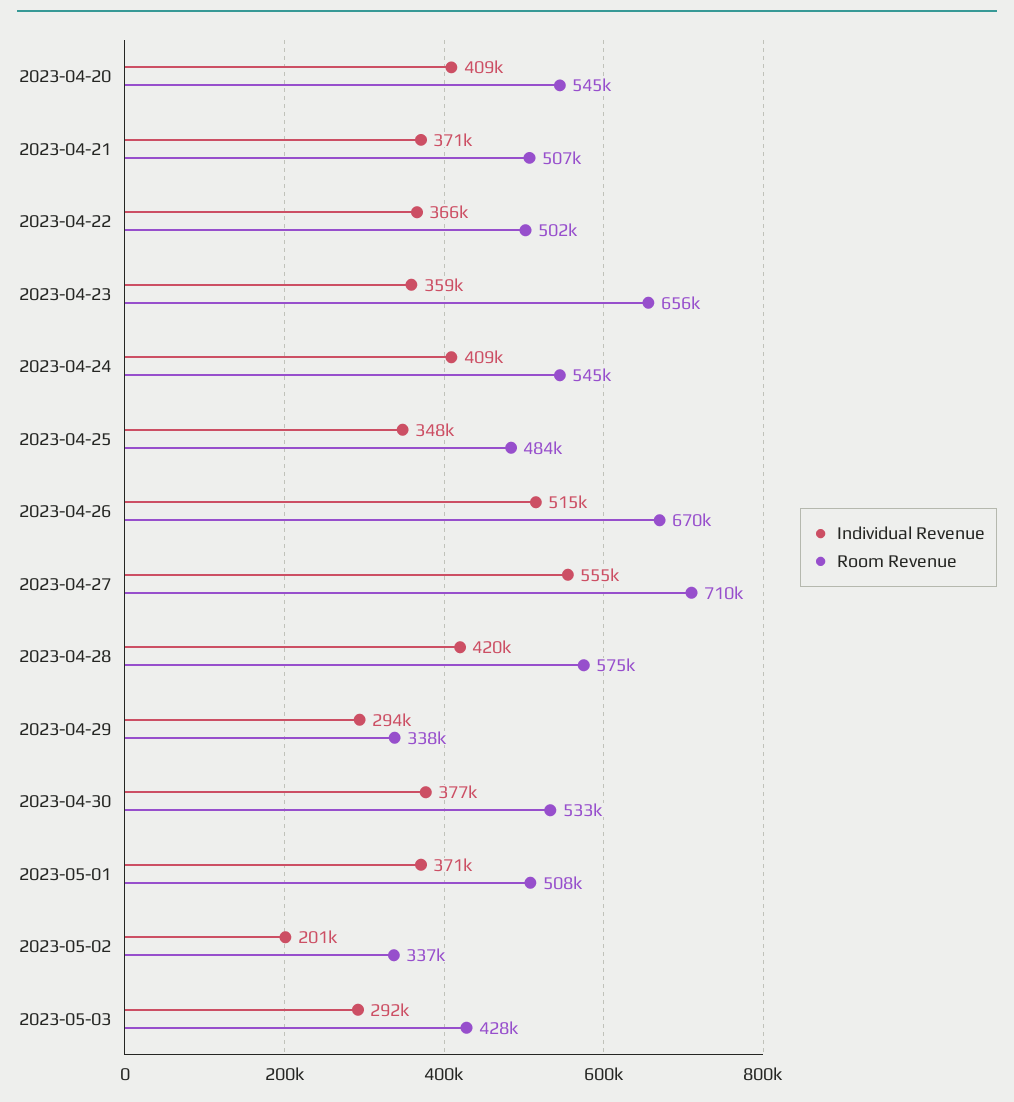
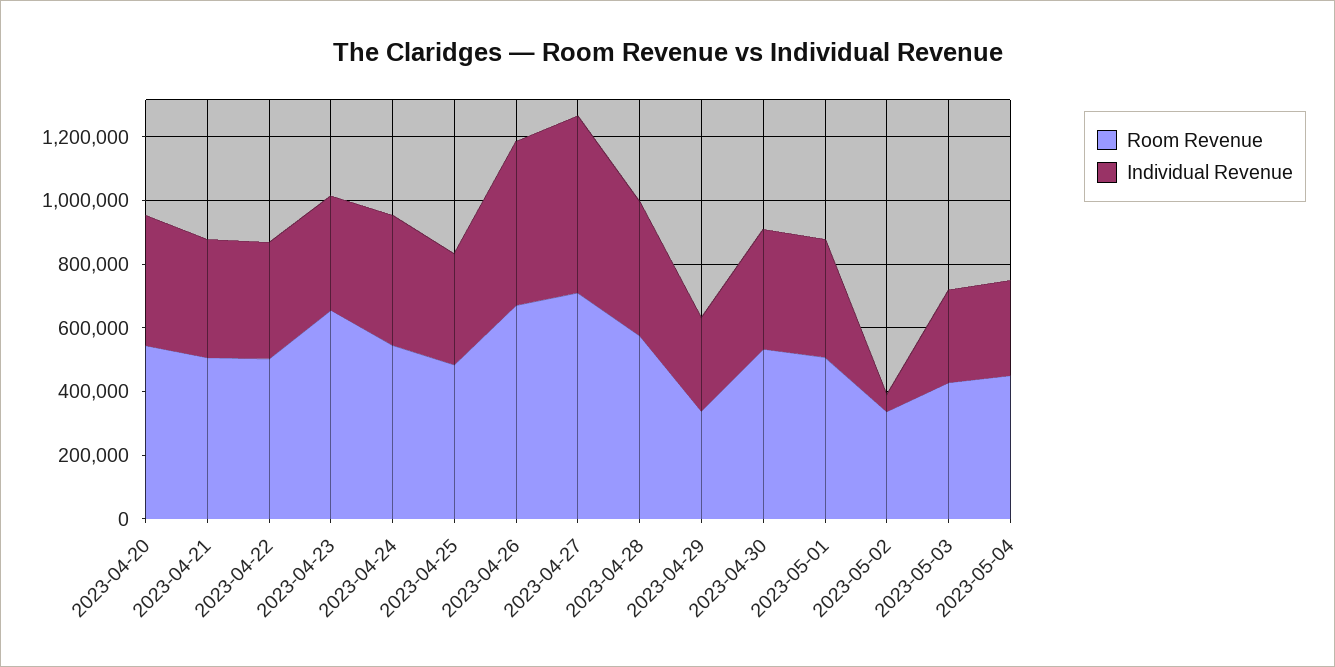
Individual Revenue, 2023-05-02: 201000 -> 50000
Room Revenue, 2023-05-04: none -> 450000
Individual Revenue, 2023-05-04: none -> 300000

